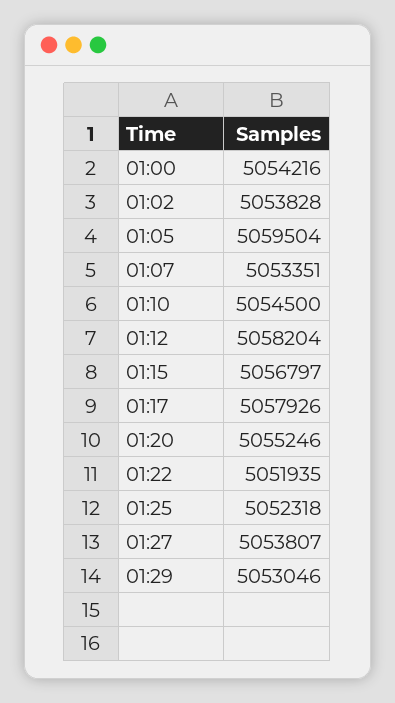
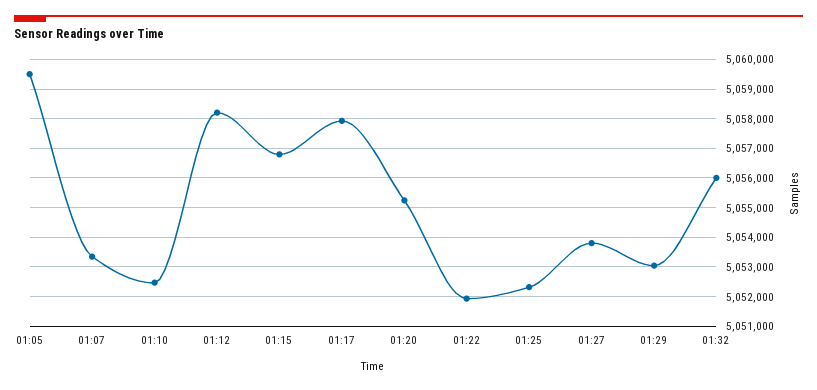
01:00: 5054216 -> none
01:02: 5053828 -> none
01:10: 5054500 -> 5052500
01:32: none -> 5056000

